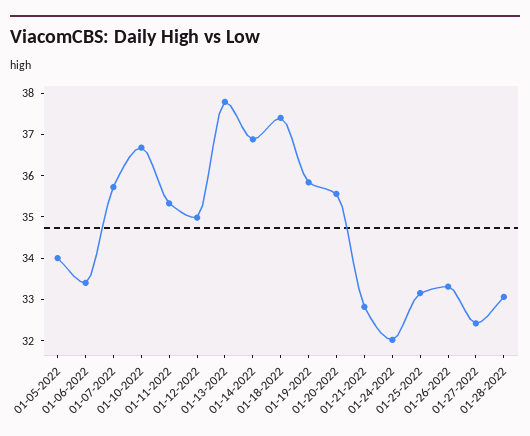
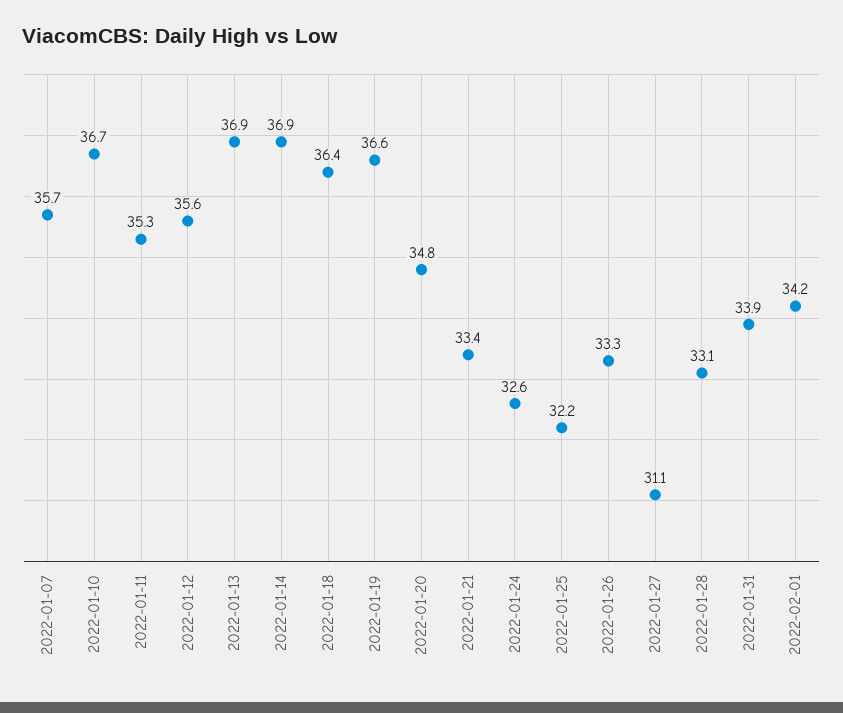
01-05-2022: 34 -> none
01-06-2022: 33.4 -> none
01-12-2022: 35 -> 35.6
01-13-2022: 37.8 -> 36.9
01-18-2022: 37.4 -> 36.4
01-19-2022: 35.8 -> 36.6
01-20-2022: 35.6 -> 34.8
01-21-2022: 32.8 -> 33.4
01-24-2022: 32 -> 32.6
01-25-2022: 33.2 -> 32.2
01-27-2022: 32.4 -> 31.1
2022-01-31: none -> 33.9
2022-02-01: none -> 34.2

